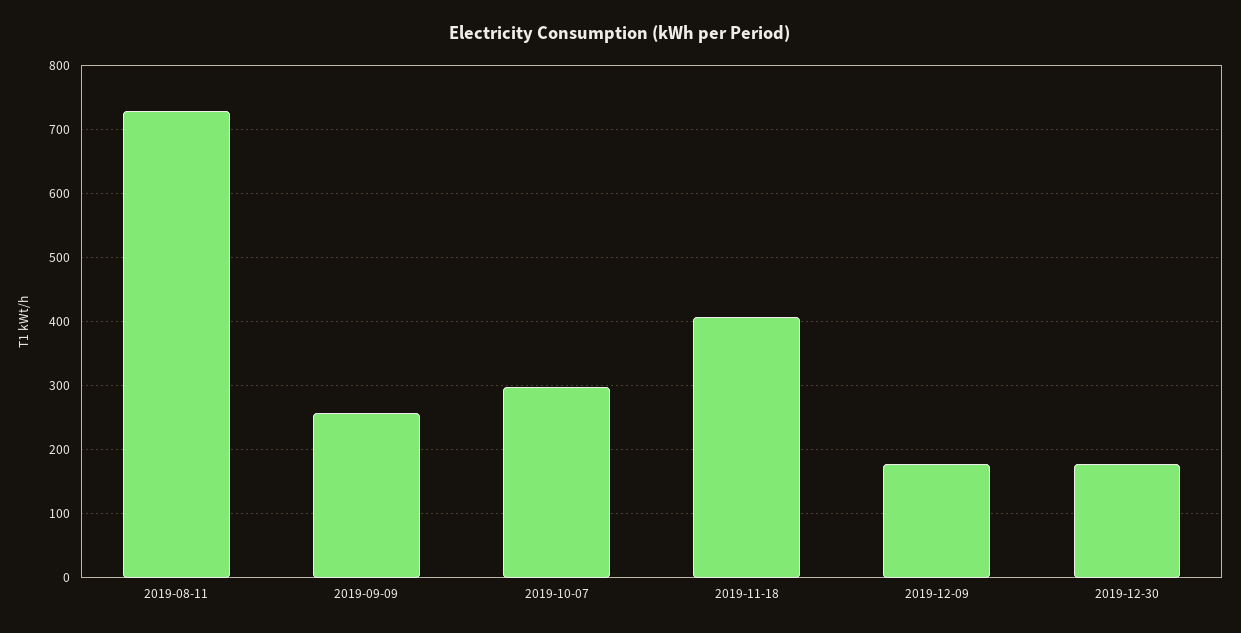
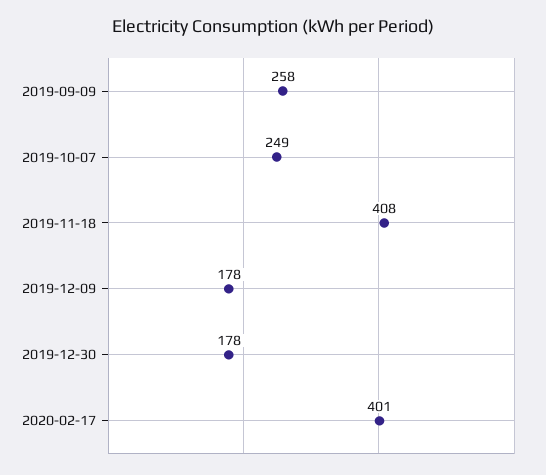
2019-08-11: 730 -> none
2019-10-07: 300 -> 249
2020-02-17: none -> 401

